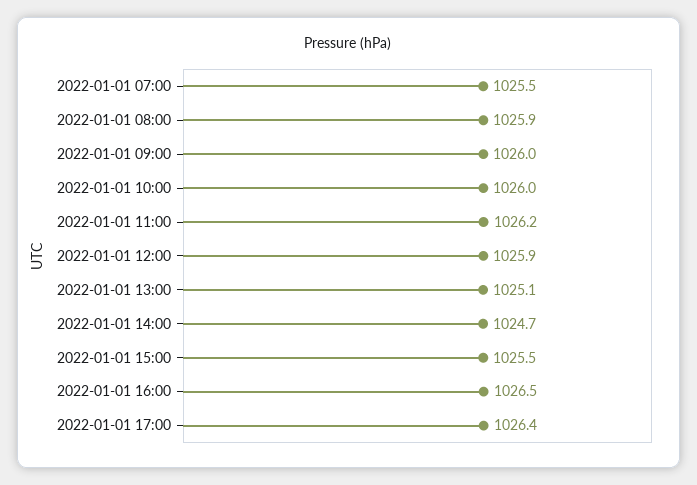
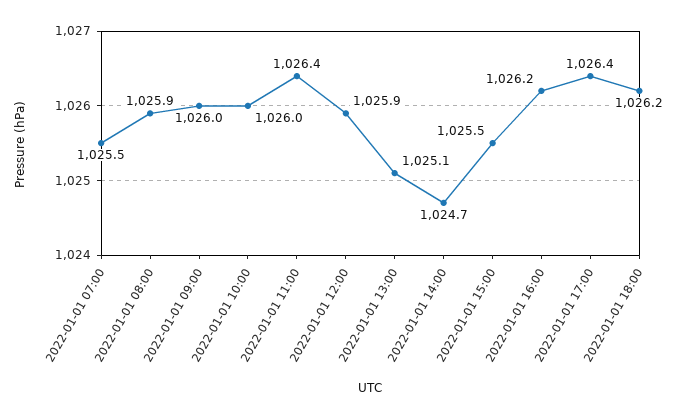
2022-01-01 11:00: 1026.2 -> 1026.4
2022-01-01 16:00: 1026.5 -> 1026.2
2022-01-01 18:00: none -> 1026.2

